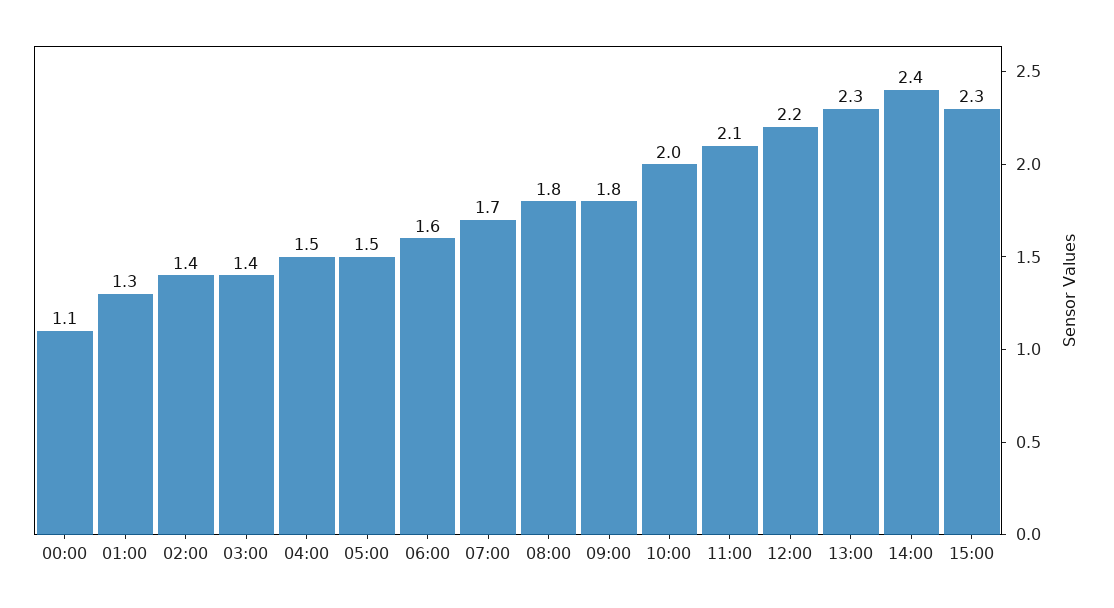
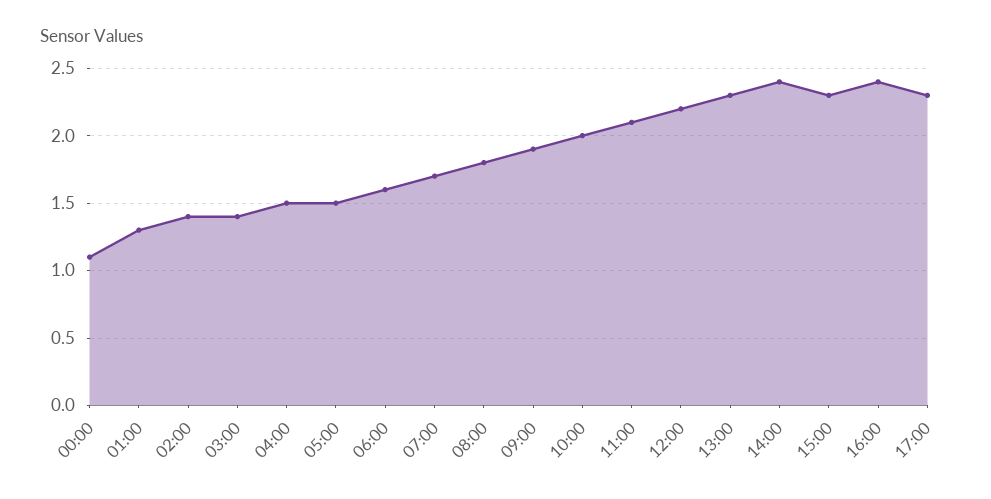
09:00: 1.8 -> 1.9
16:00: none -> 2.4
17:00: none -> 2.3

